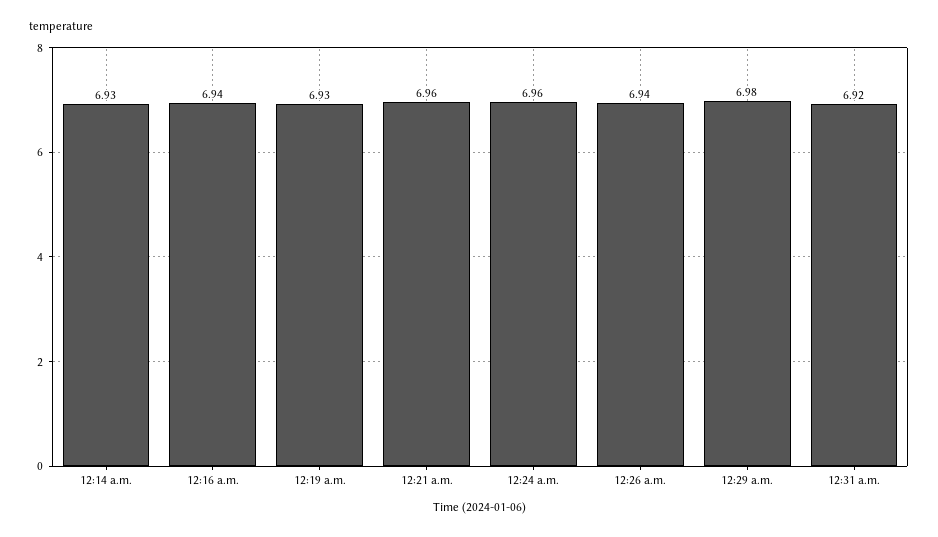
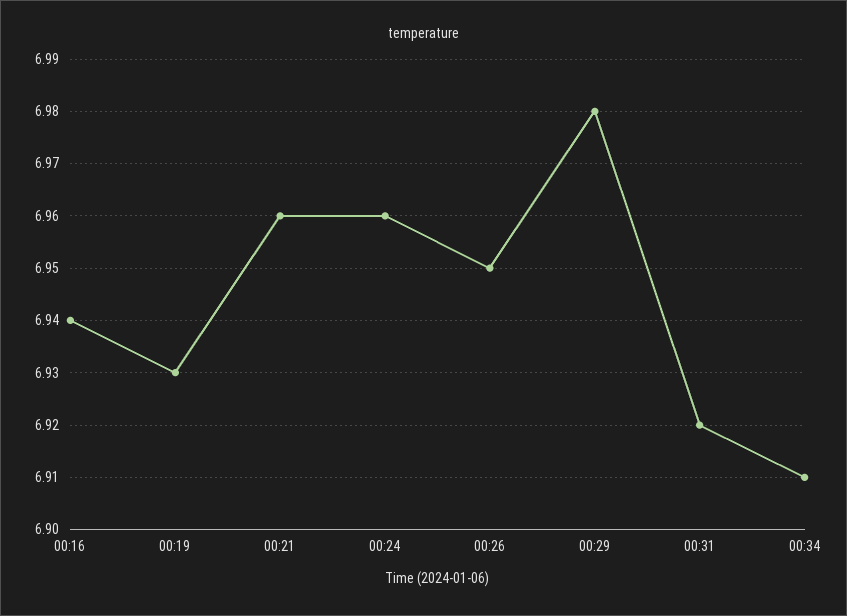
12:14 a.m.: 6.93 -> none
12:26 a.m.: 6.94 -> 6.95
00:34: none -> 6.91

